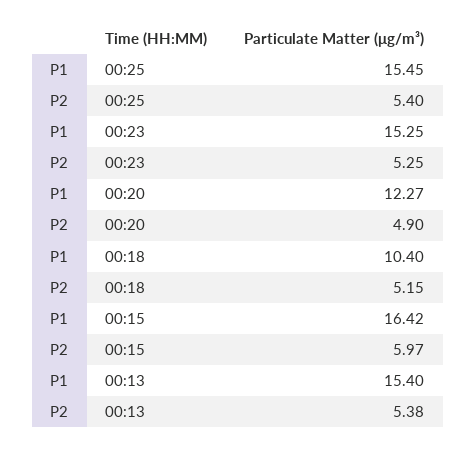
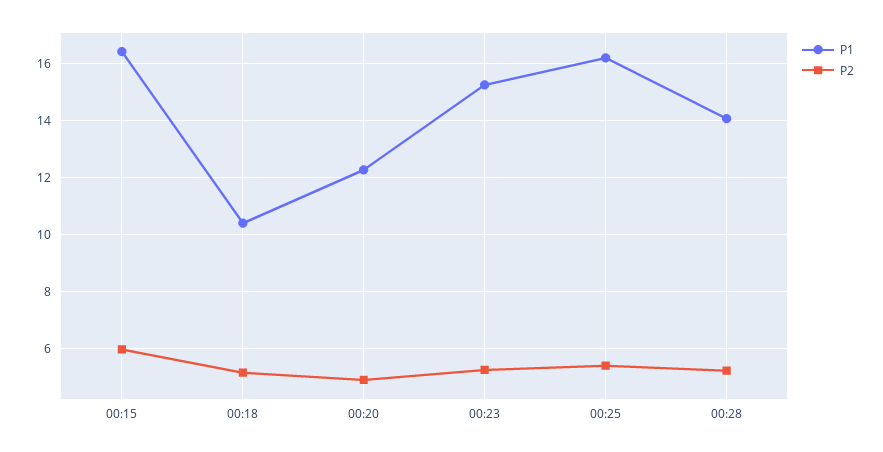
P1, 00:25: 15.45 -> 16.25
P1, 00:13: 15.4 -> none
P2, 00:13: 5.38 -> none
P1, 00:28: none -> 14
P2, 00:28: none -> 5.25

